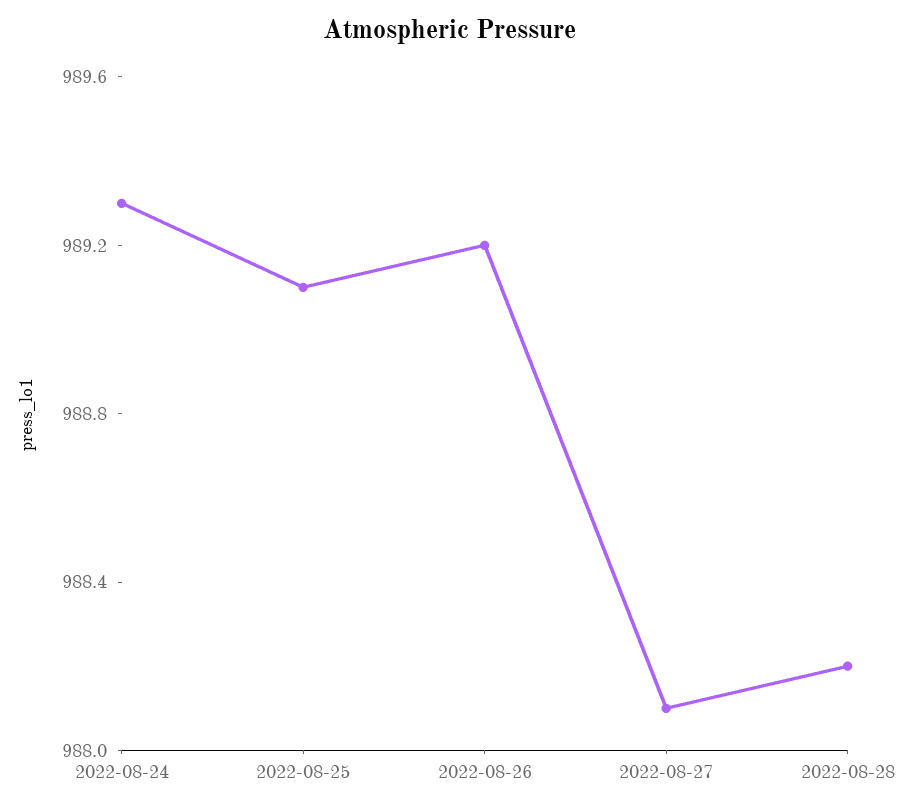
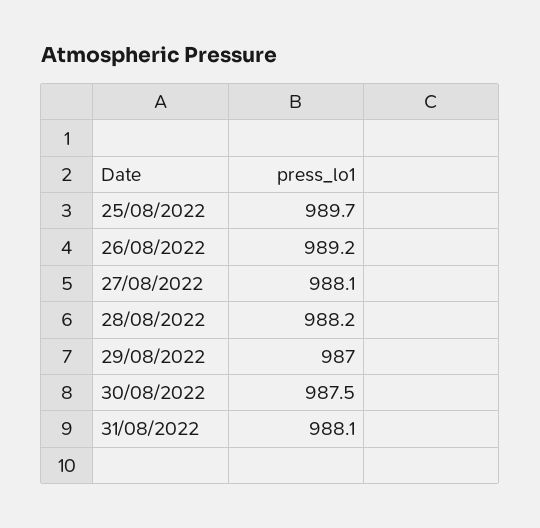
2022-08-24: 989.3 -> none
2022-08-25: 989.1 -> 989.7
29/08/2022: none -> 987
30/08/2022: none -> 987.5
31/08/2022: none -> 988.1

